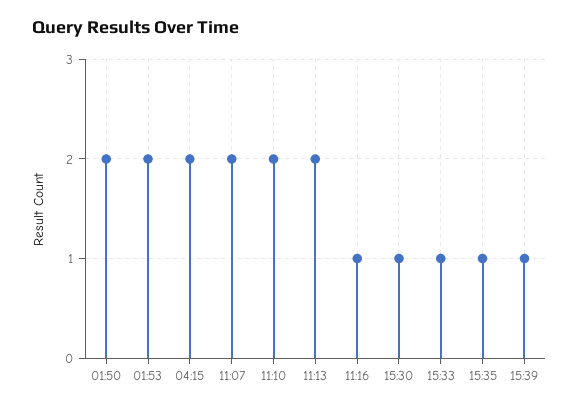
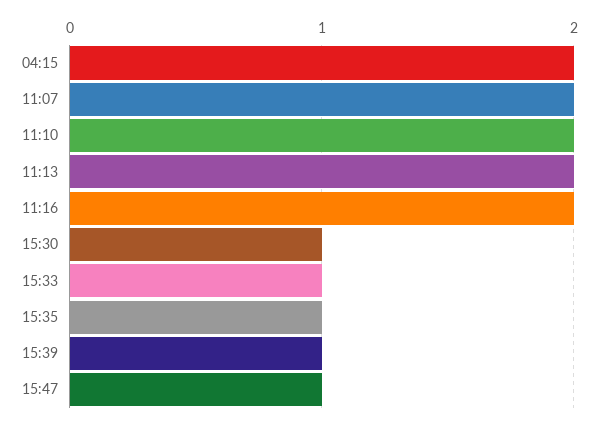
01:50: 2 -> none
01:53: 2 -> none
11:16: 1 -> 2
15:47: none -> 1

